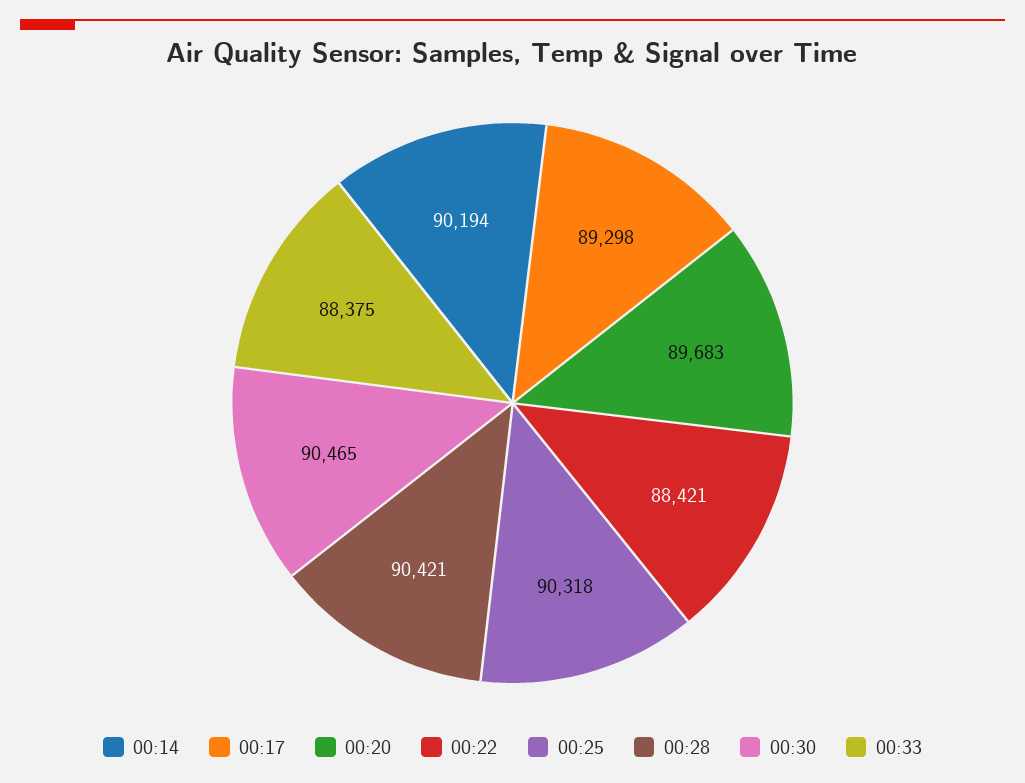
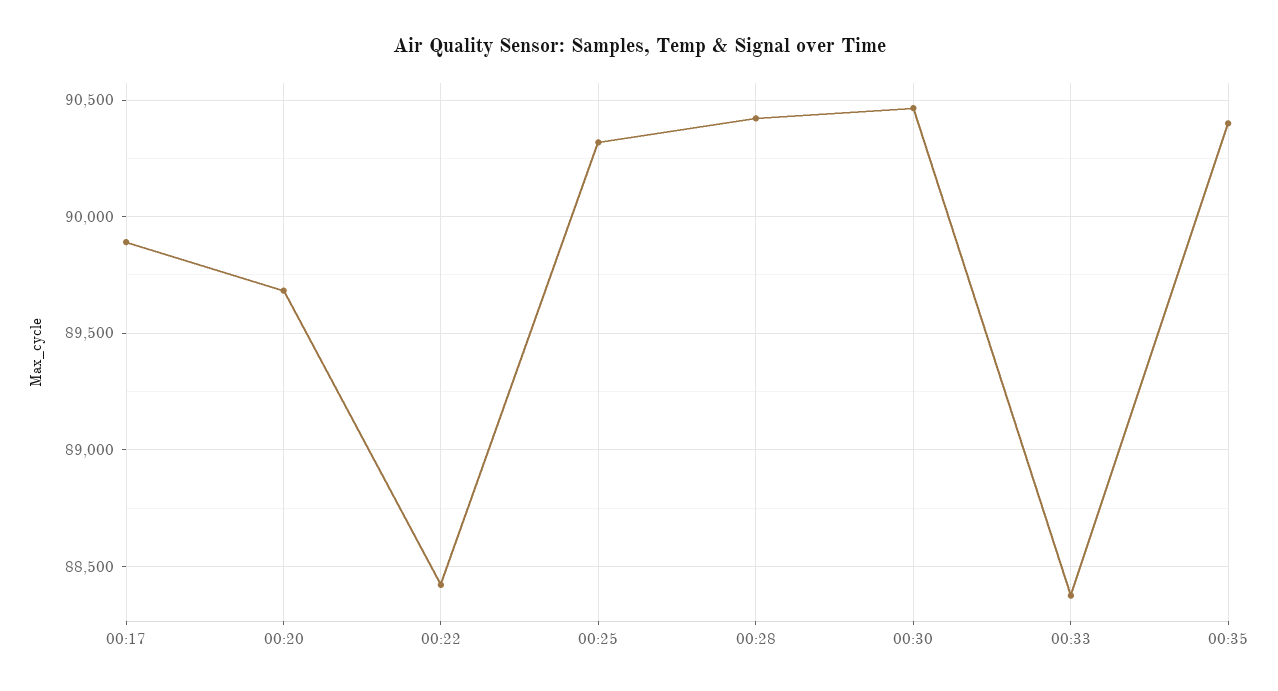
00:14: 90194 -> none
00:17: 89298 -> 89900
00:35: none -> 90400

